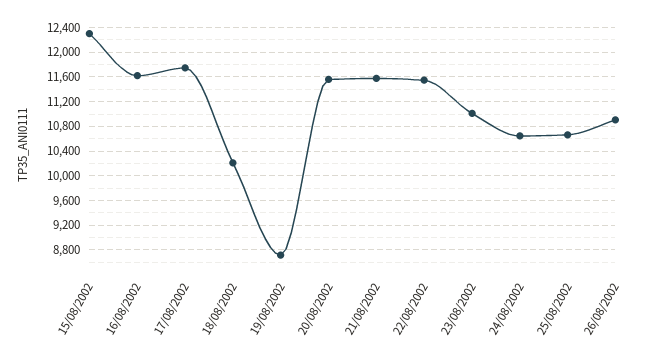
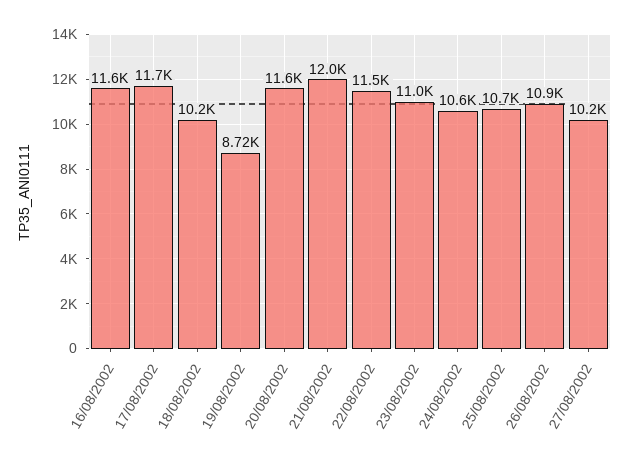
15/08/2002: 12300 -> none
21/08/2002: 11600 -> 12000
27/08/2002: none -> 10200

